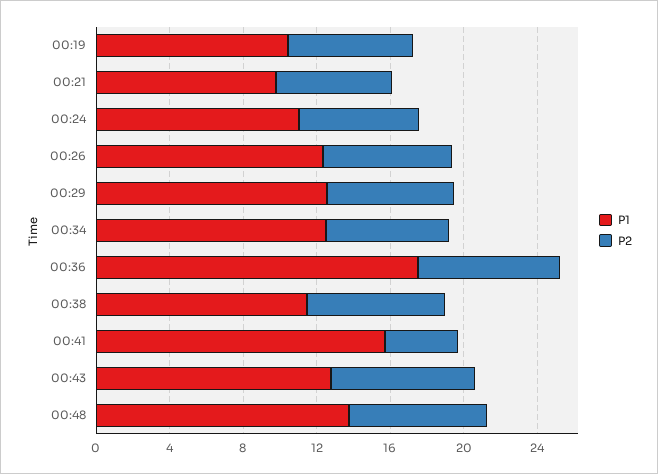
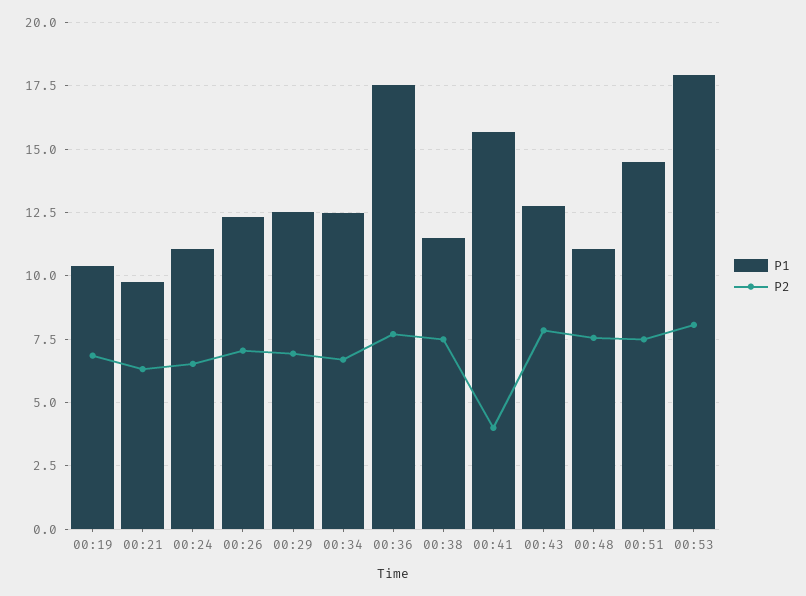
P1, 00:48: 14 -> 11
P1, 00:51: none -> 14.5
P2, 00:51: none -> 7.5
P1, 00:53: none -> 18
P2, 00:53: none -> 8

